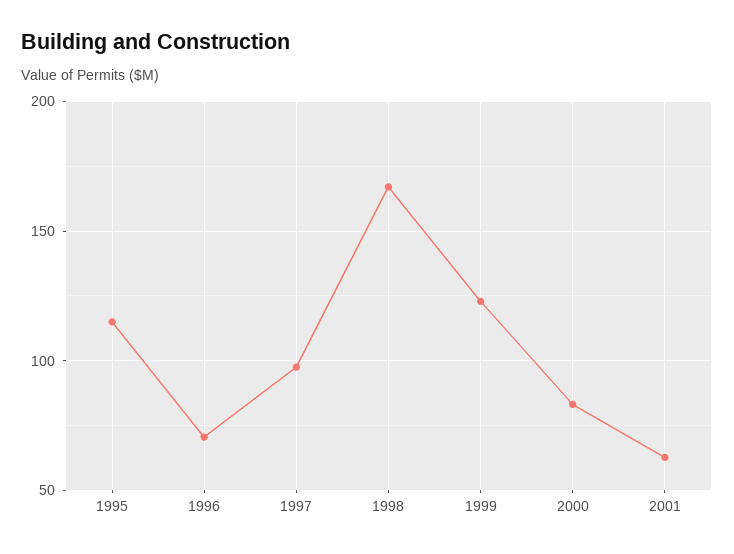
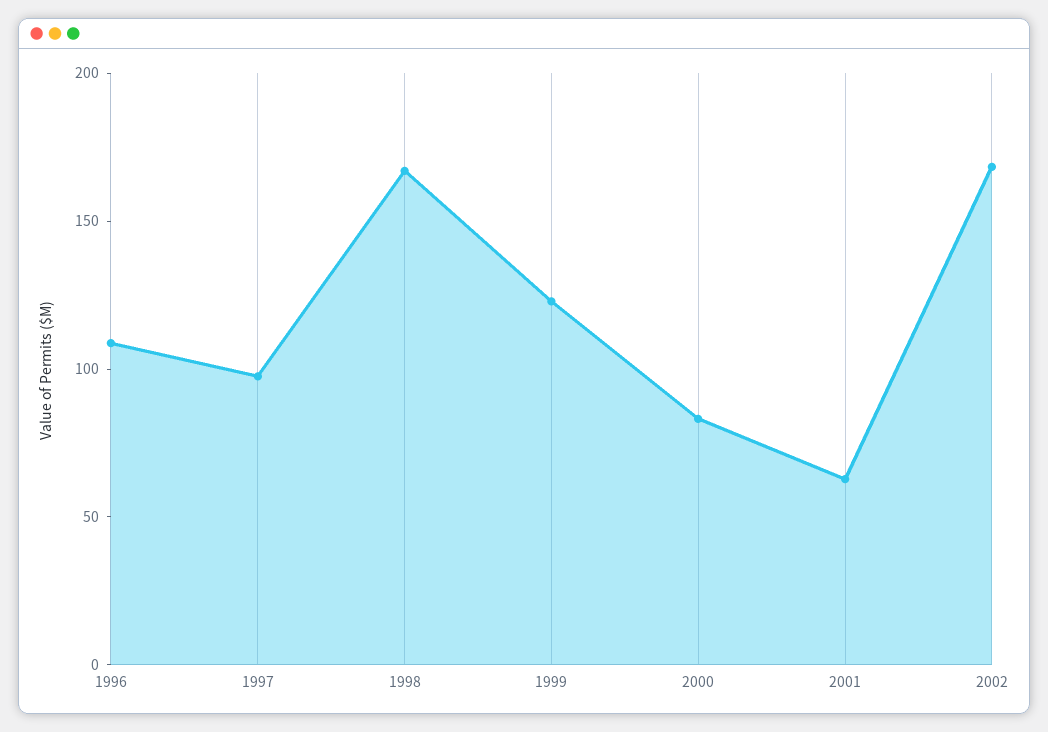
1995: 115 -> none
1996: 70 -> 110
2002: none -> 170

